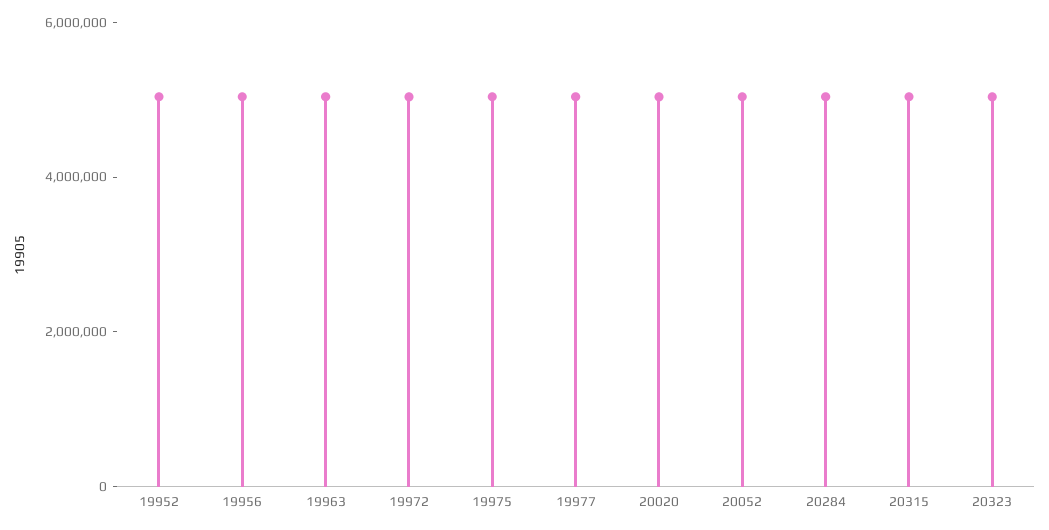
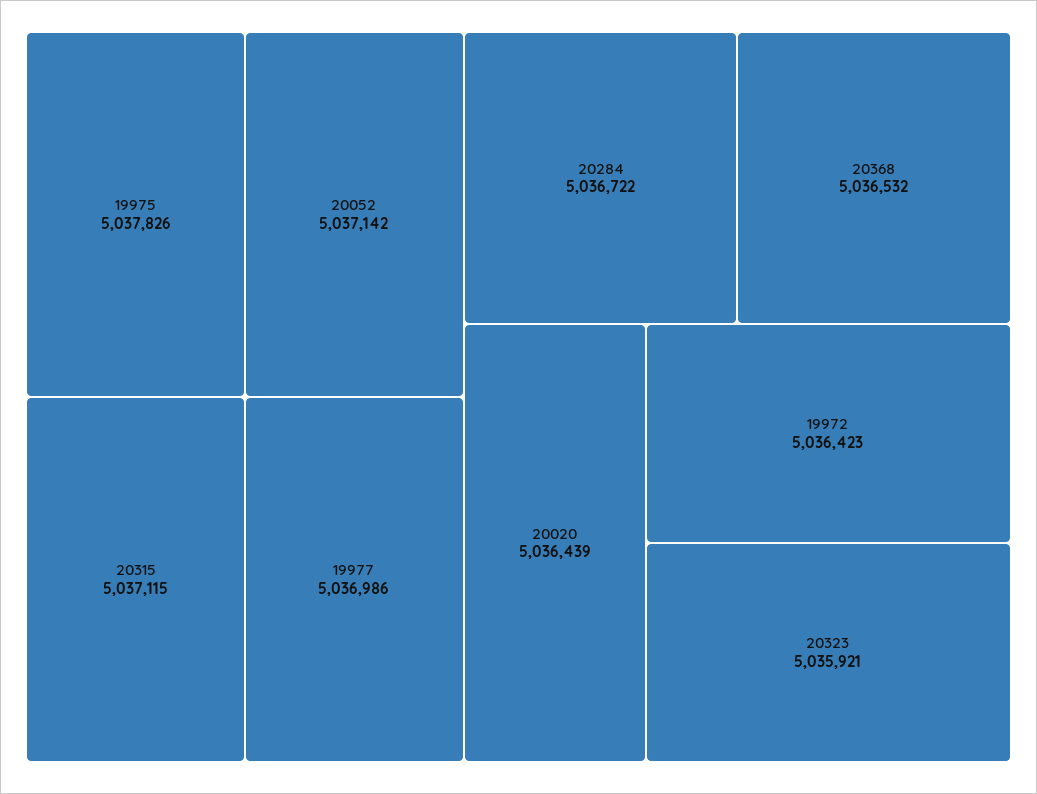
19952: 5000000 -> none
19956: 5000000 -> none
19963: 5000000 -> none
20368: none -> 5036532

